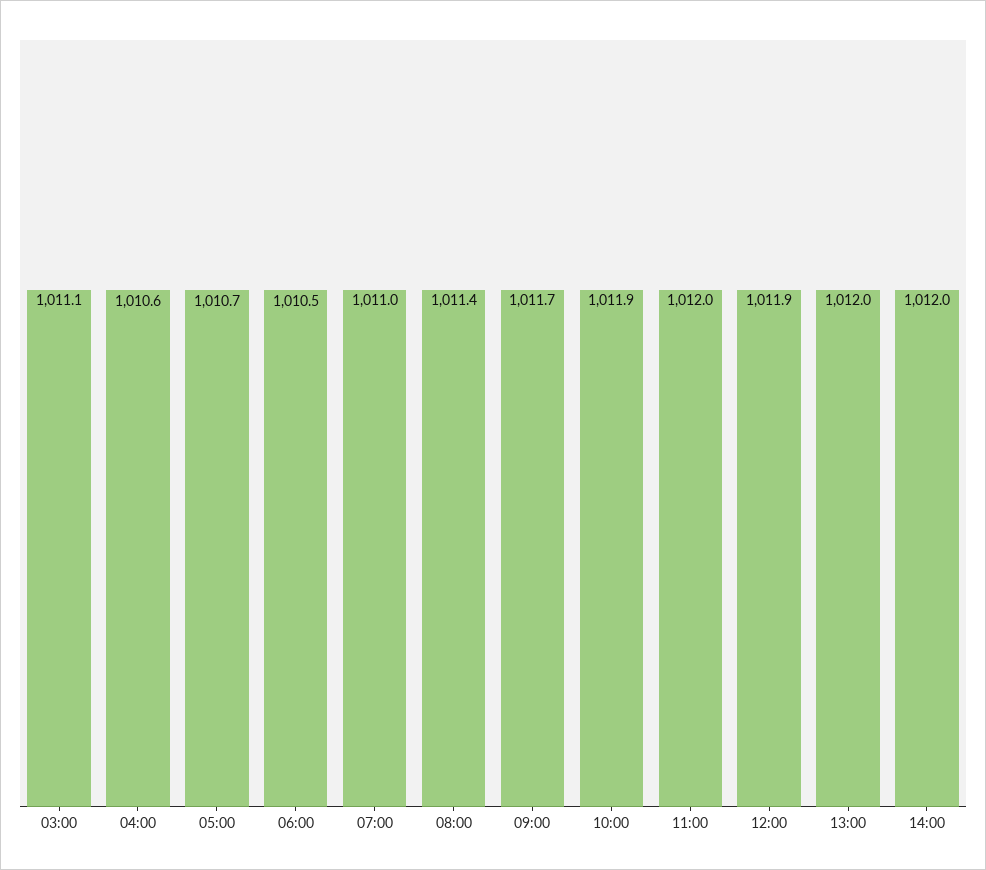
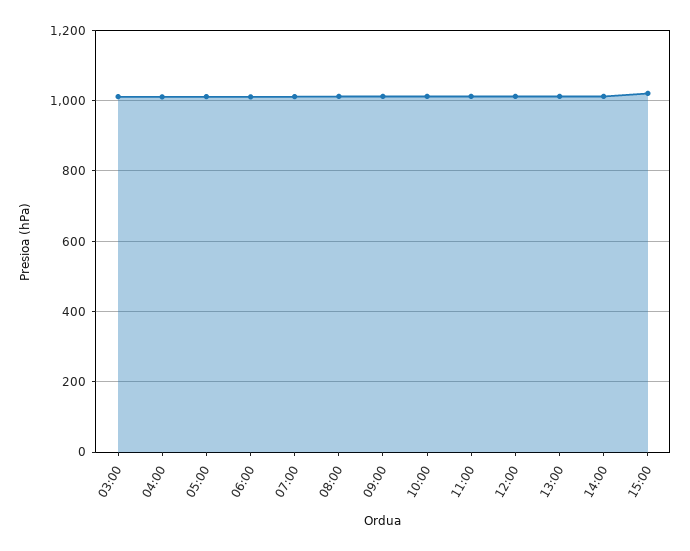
15:00: none -> 1020

